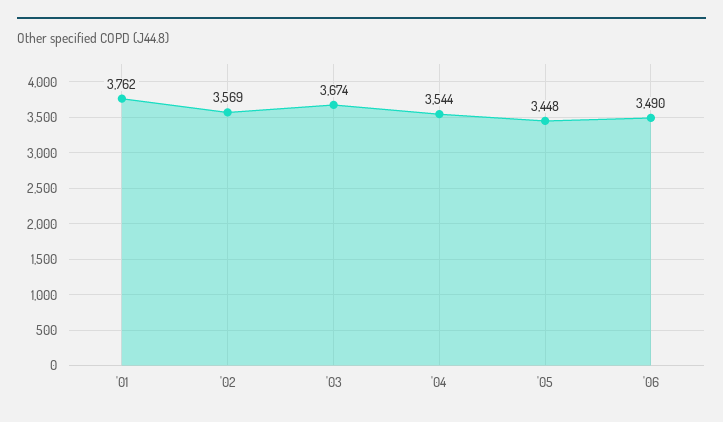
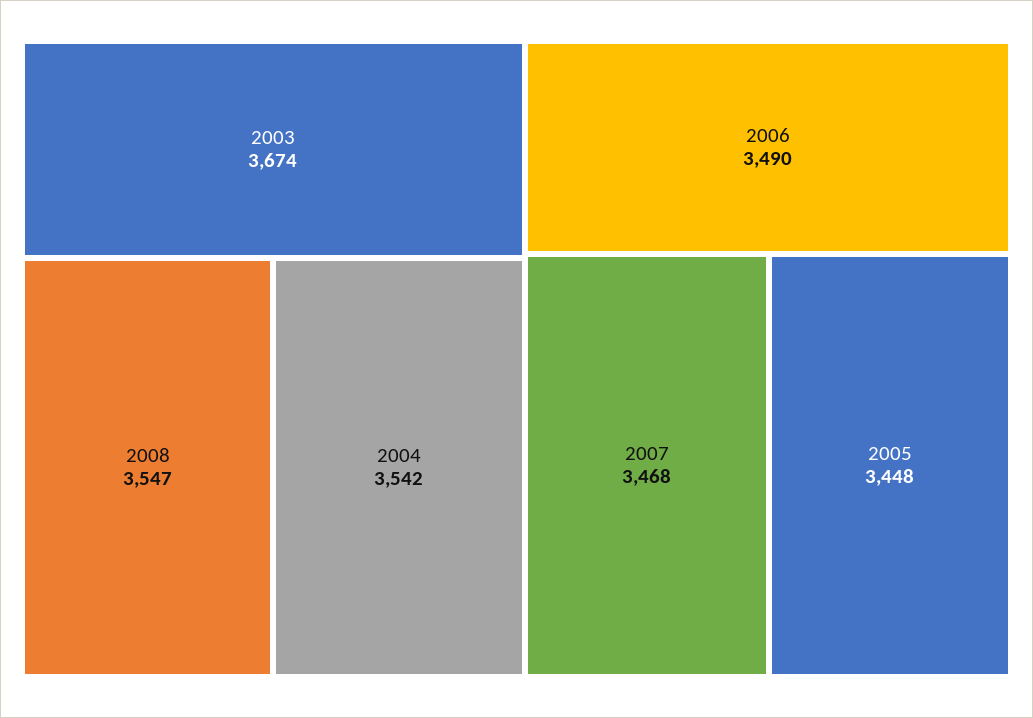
'01: 3762 -> none
'02: 3569 -> none
'04: 3544 -> 3542
2008: none -> 3547
2007: none -> 3468

